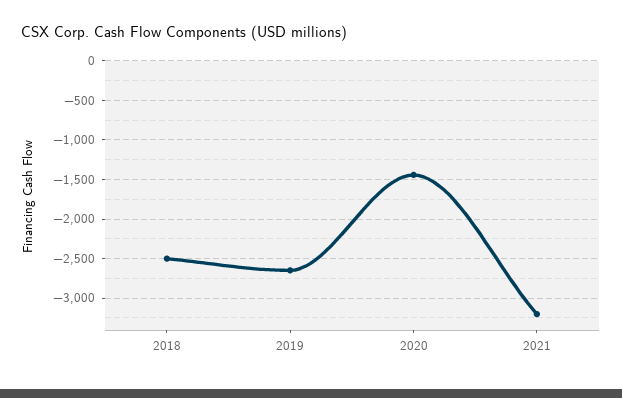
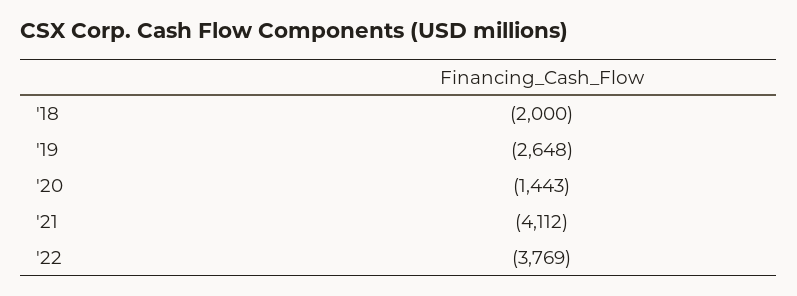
2018: -2500 -> -2000
2021: -3200 -> -4112
'22: none -> -3769

